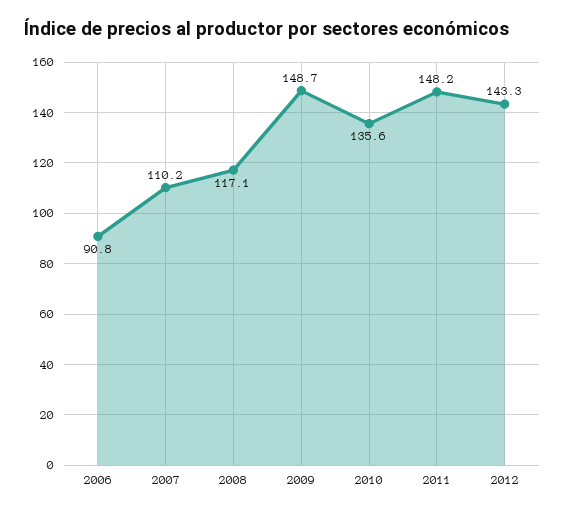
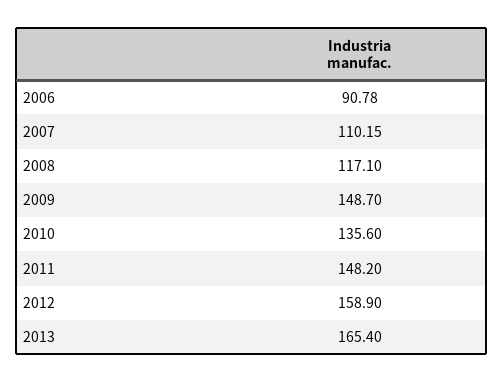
2012: 143.3 -> 158.9
2013: none -> 165.4

